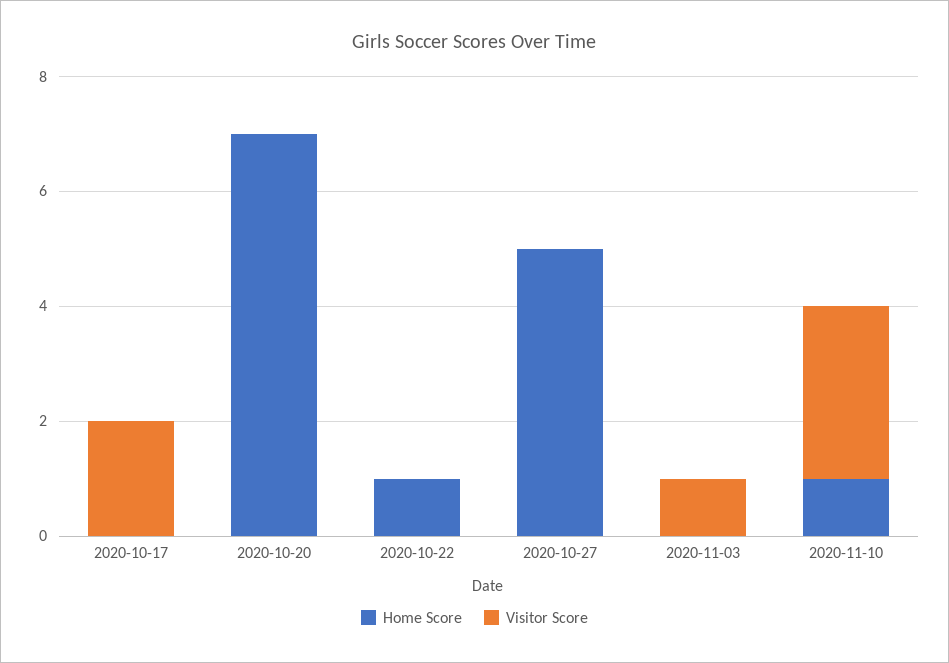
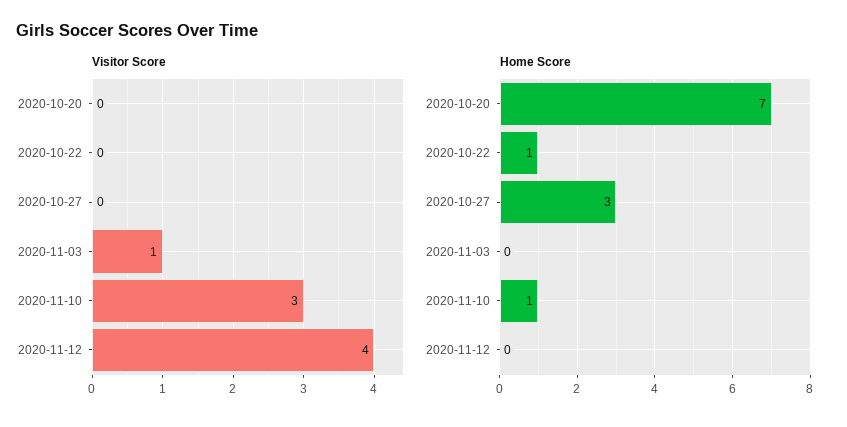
Home Score, 2020-10-17: 0 -> none
Visitor Score, 2020-10-17: 2 -> none
Home Score, 2020-10-27: 5 -> 3
Visitor Score, 2020-11-12: none -> 4
Home Score, 2020-11-12: none -> 0

